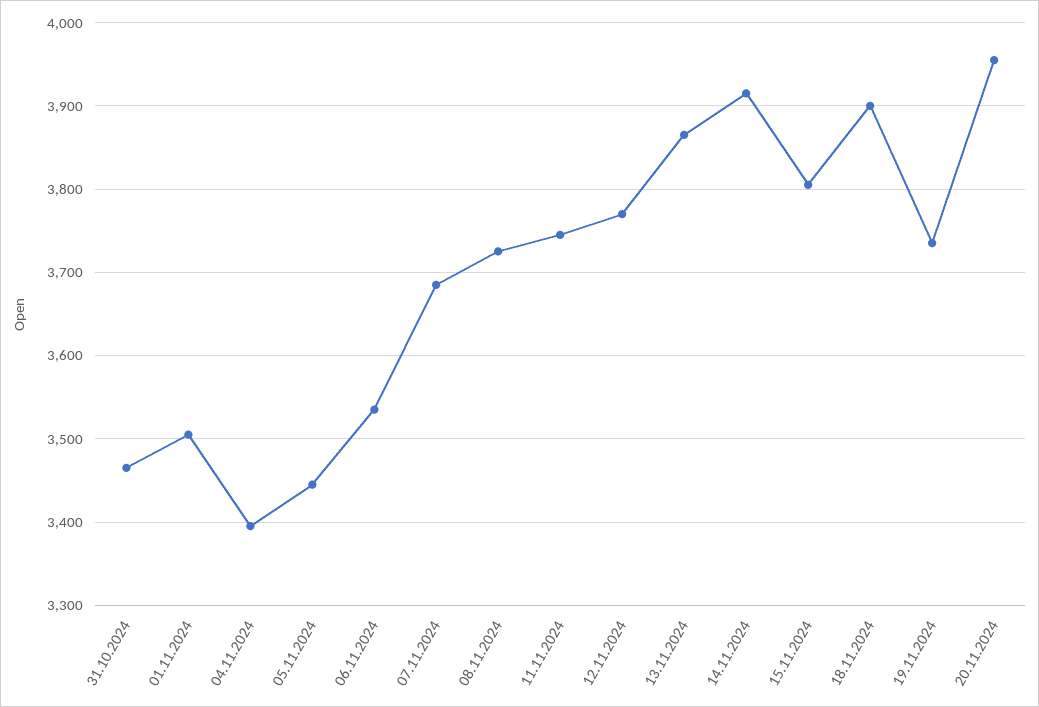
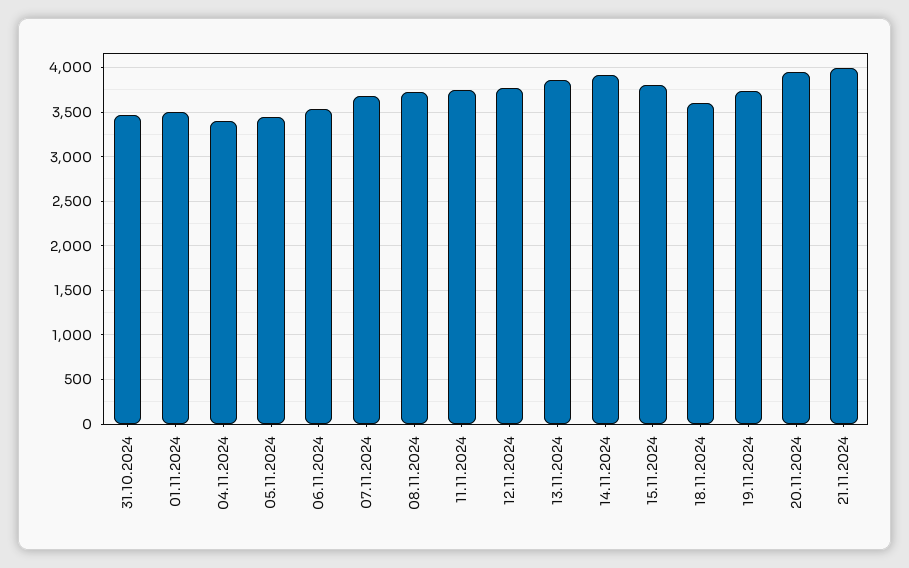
18.11.2024: 3900 -> 3600
21.11.2024: none -> 4000

